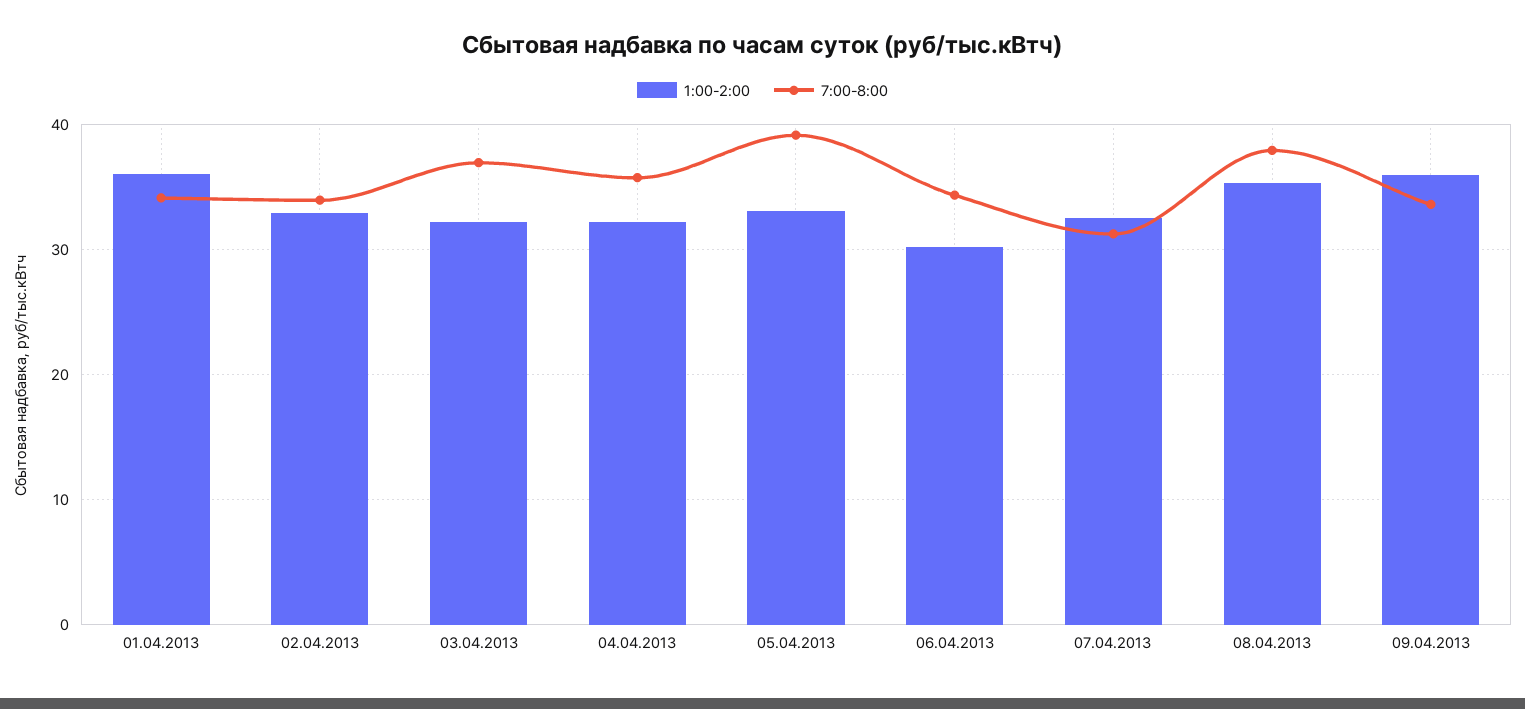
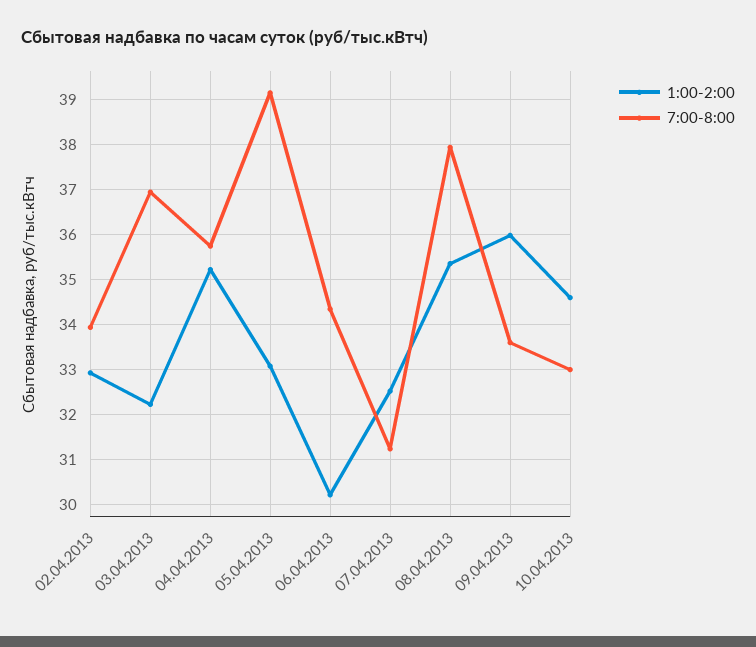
1:00-2:00, 01.04.2013: 36 -> none
7:00-8:00, 01.04.2013: 34 -> none
1:00-2:00, 04.04.2013: 32 -> 35.2
1:00-2:00, 10.04.2013: none -> 34.6
7:00-8:00, 10.04.2013: none -> 33

